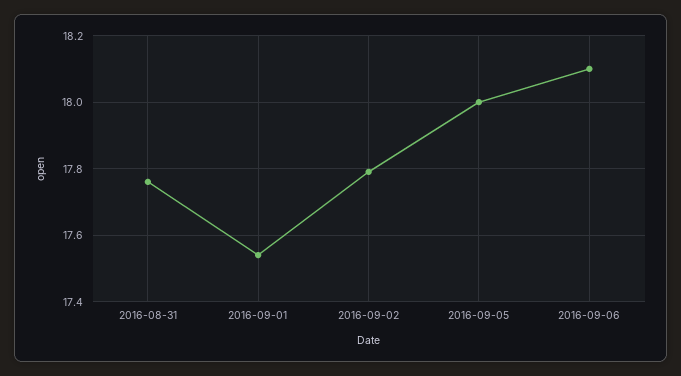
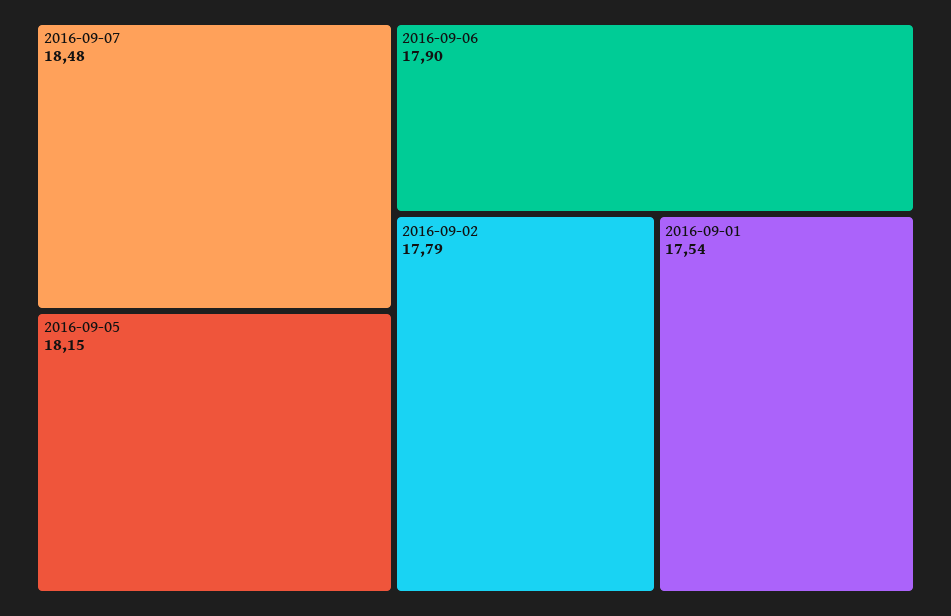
2016-08-31: 17.75 -> none
2016-09-05: 18 -> 18.15
2016-09-06: 18.1 -> 17.9
2016-09-07: none -> 18.48

